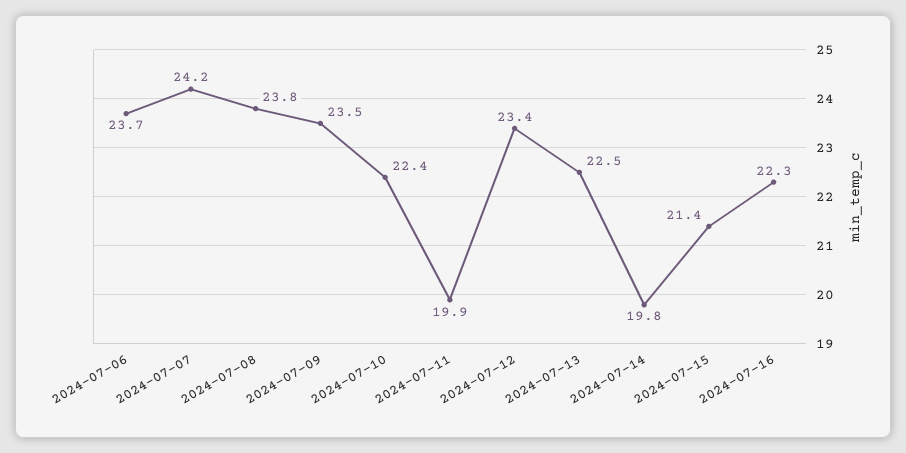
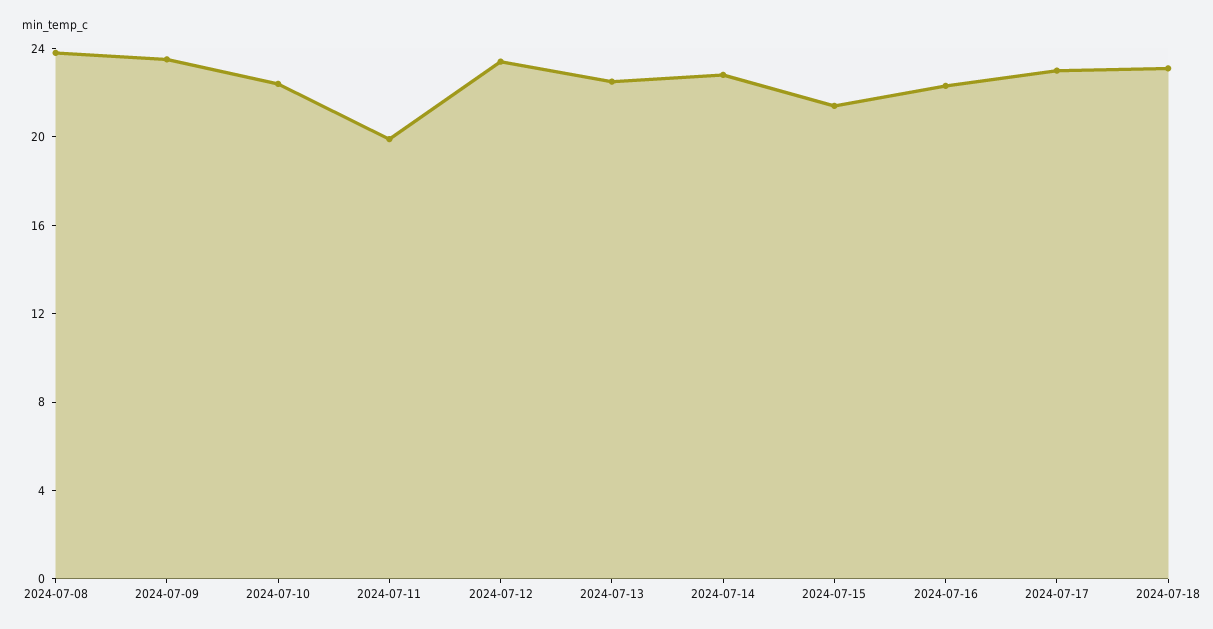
2024-07-06: 23.7 -> none
2024-07-07: 24.2 -> none
2024-07-14: 19.8 -> 23
2024-07-17: none -> 23
2024-07-18: none -> 23

